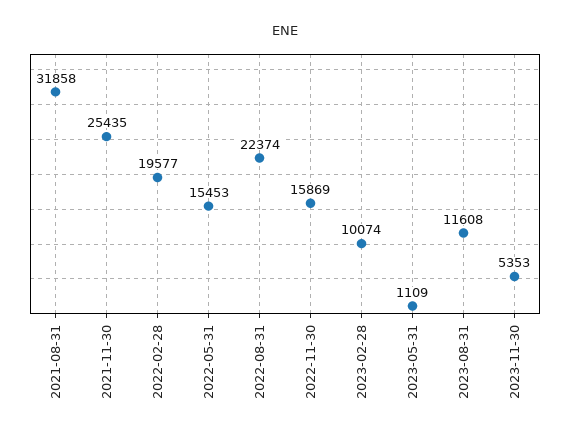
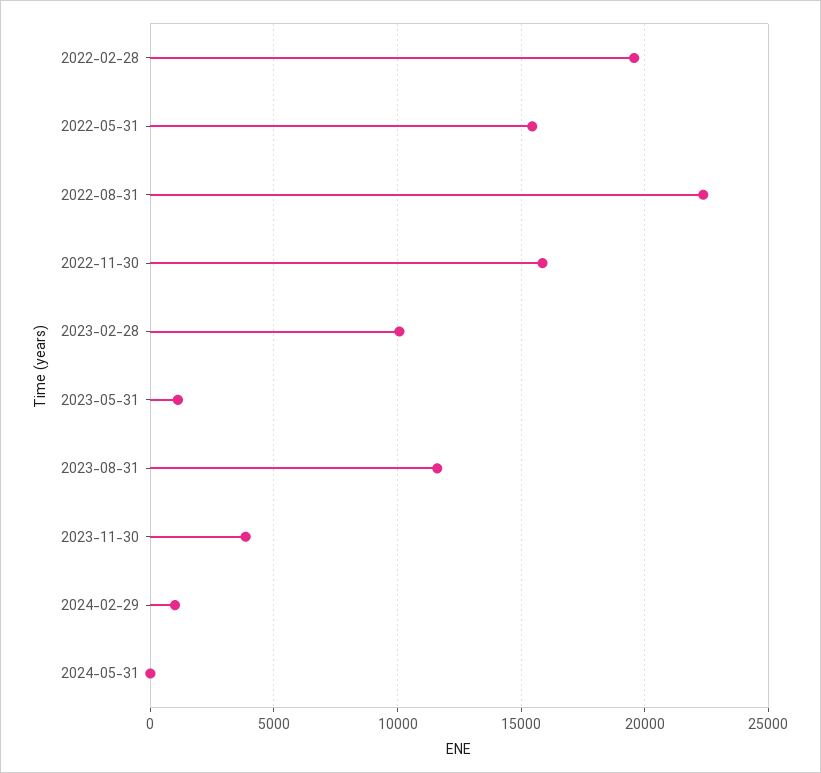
2021-08-31: 31858 -> none
2021-11-30: 25435 -> none
2023-11-30: 5353 -> 4000
2024-02-29: none -> 1000
2024-05-31: none -> 0

